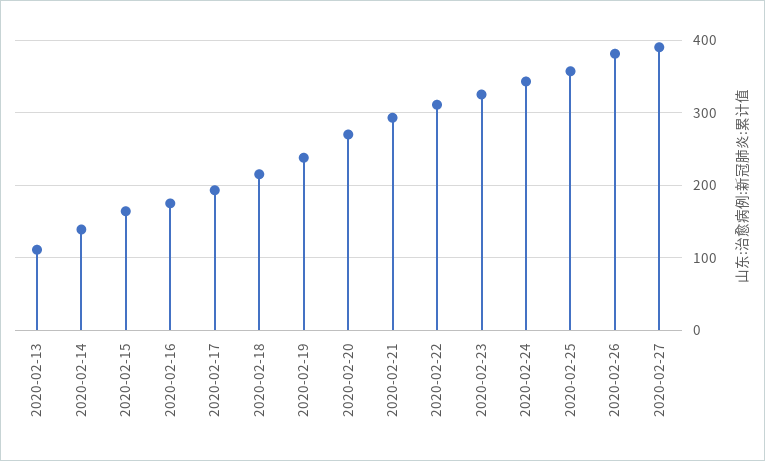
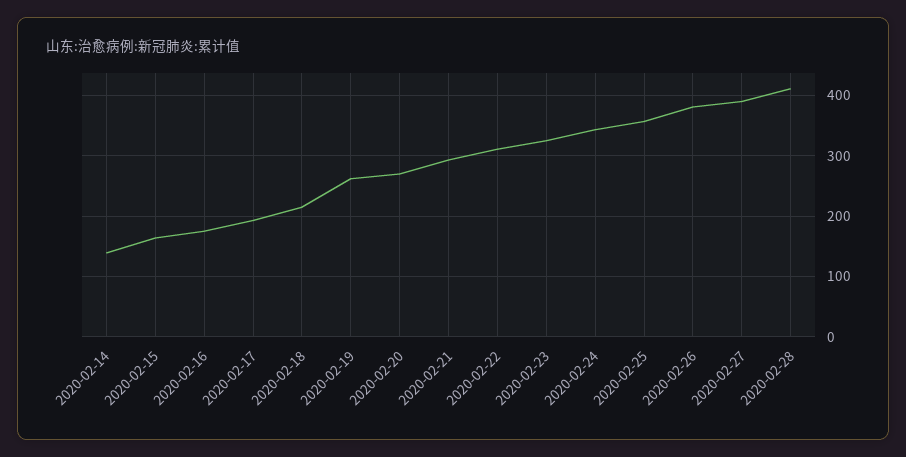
2020-02-13: 110 -> none
2020-02-19: 240 -> 260
2020-02-28: none -> 410

